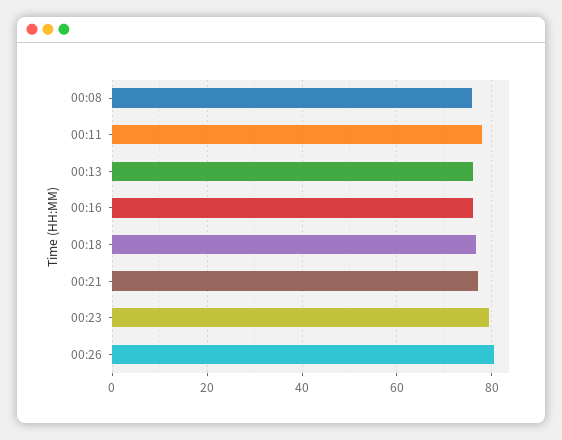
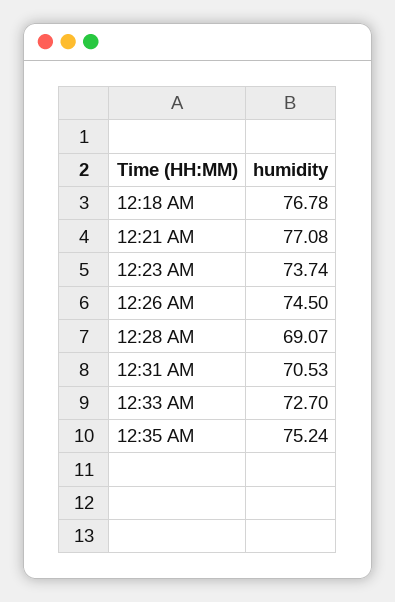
00:08: 76 -> none
00:11: 78 -> none
00:13: 76 -> none
00:16: 76 -> none
00:23: 80 -> 73.74
00:26: 80 -> 74.5
12:28 AM: none -> 69.07
12:31 AM: none -> 70.53
12:33 AM: none -> 72.7
12:35 AM: none -> 75.24

